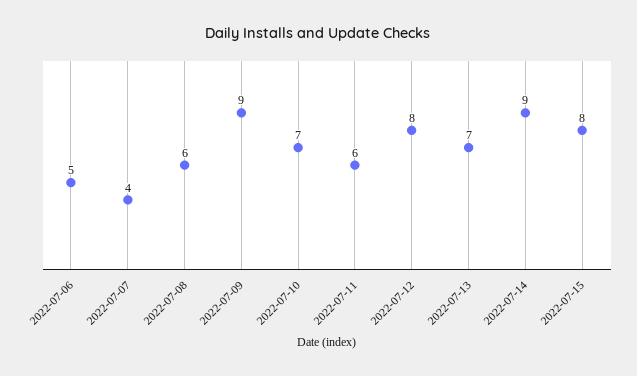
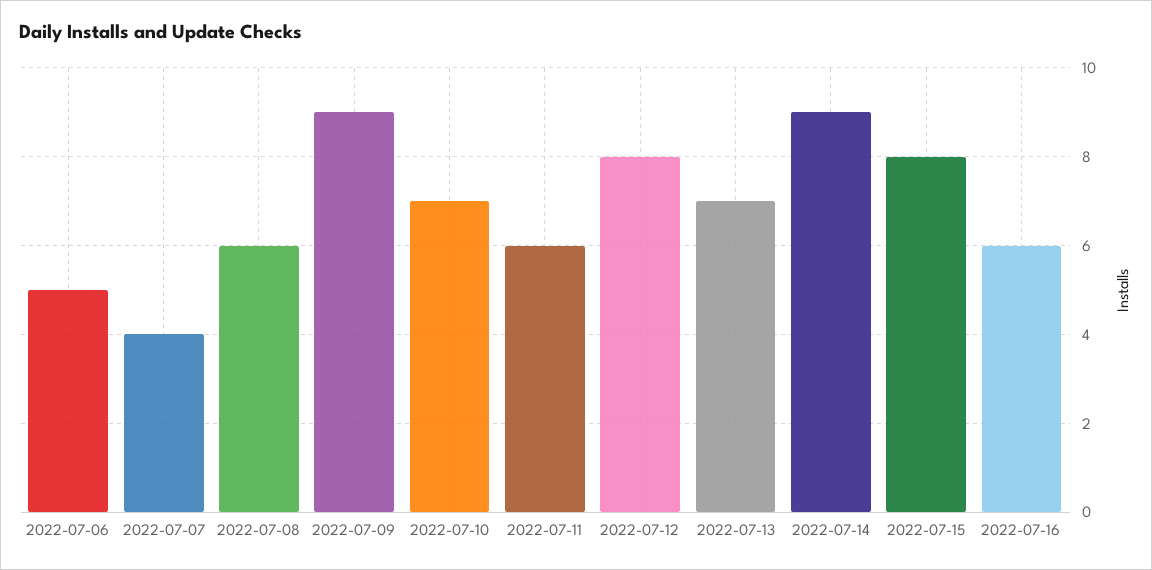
2022-07-16: none -> 6

